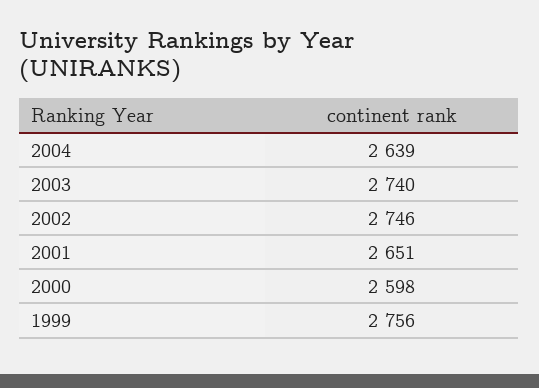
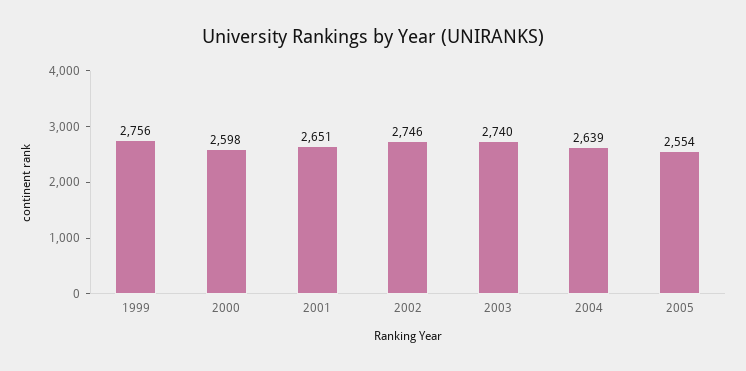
2005: none -> 2554

